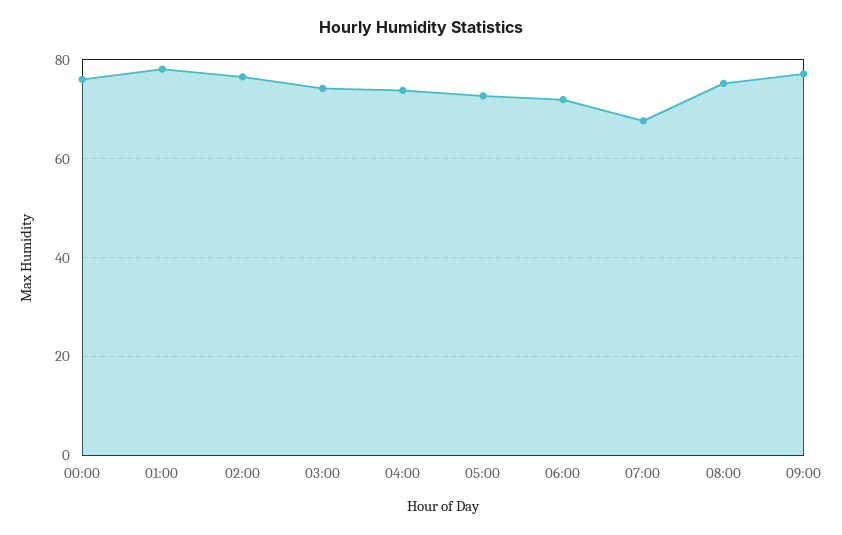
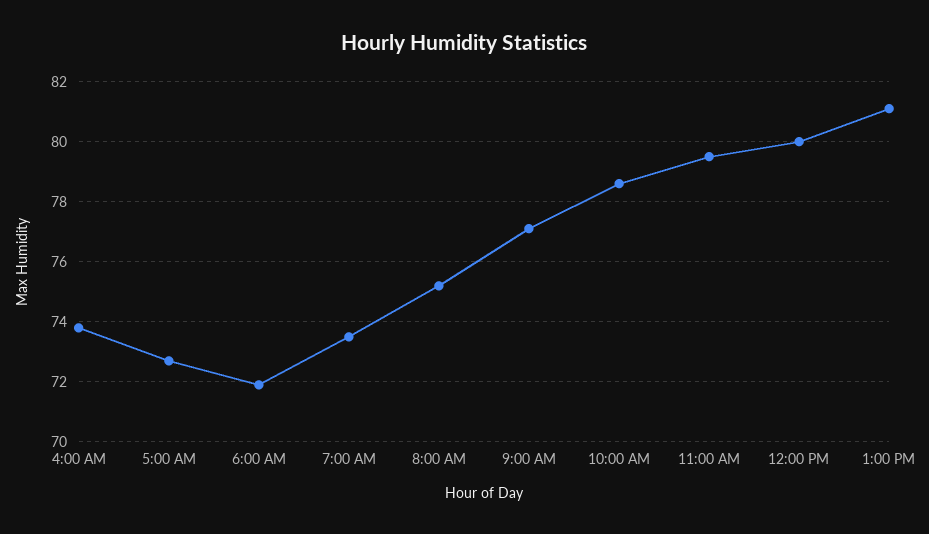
00:00: 76 -> none
01:00: 78 -> none
02:00: 76 -> none
03:00: 74 -> none
07:00: 68 -> 73.5
10:00 AM: none -> 78.5
11:00 AM: none -> 79.5
12:00 PM: none -> 80
1:00 PM: none -> 81

